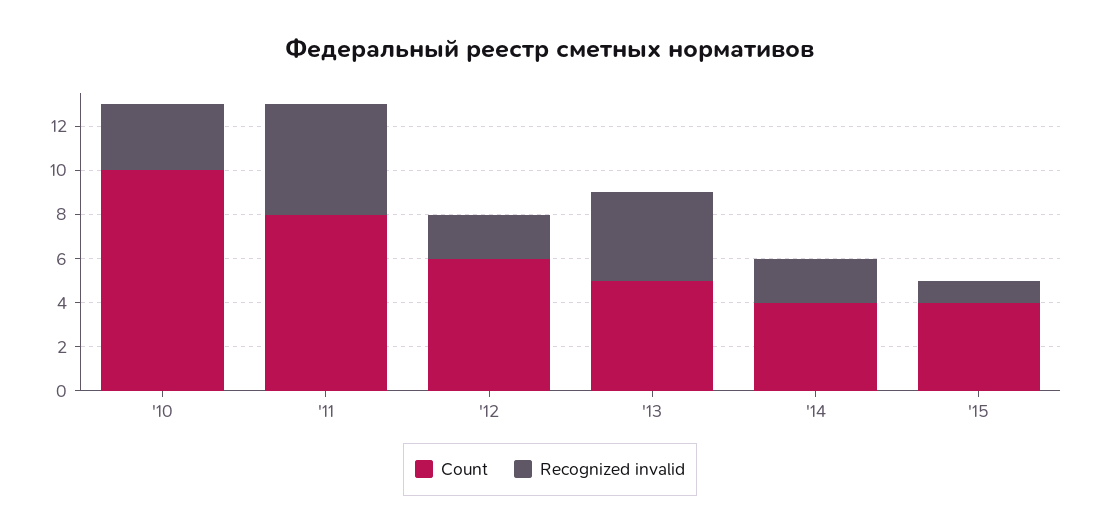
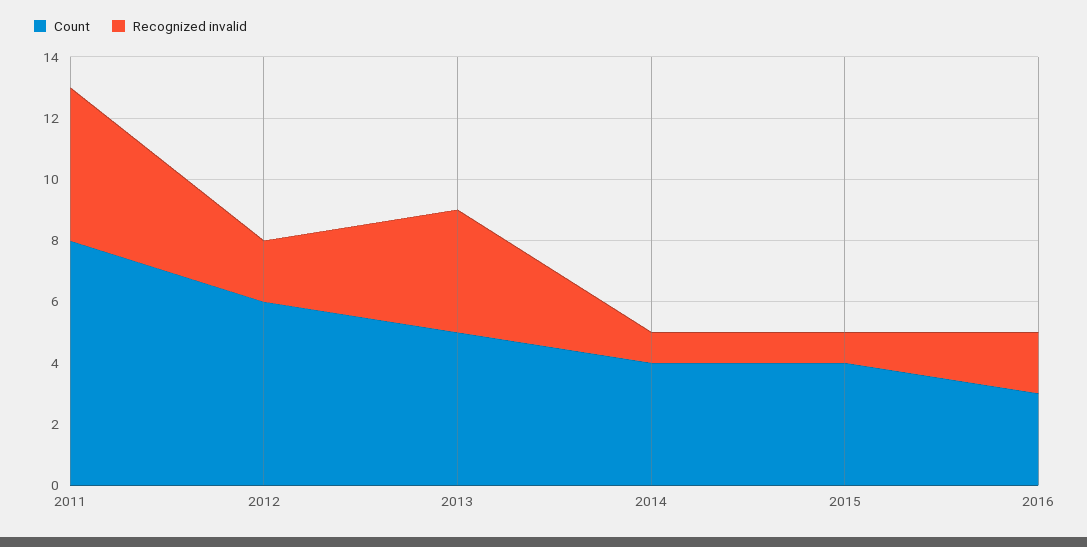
Count, '10: 10 -> none
Recognized invalid, '10: 3 -> none
Recognized invalid, '14: 2 -> 1
Count, 2016: none -> 3
Recognized invalid, 2016: none -> 2

